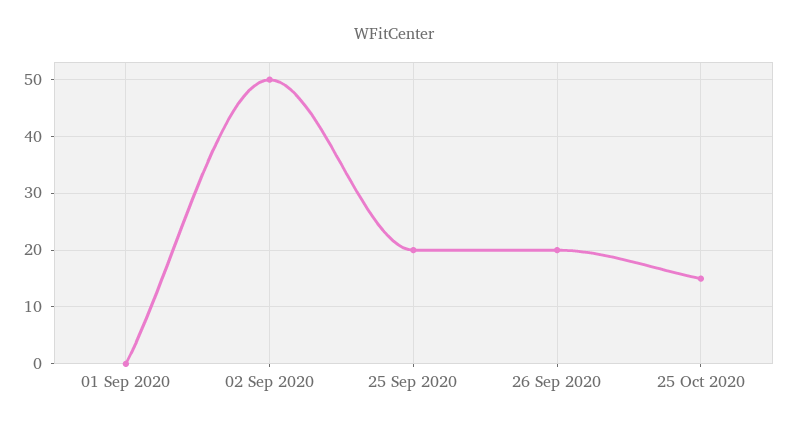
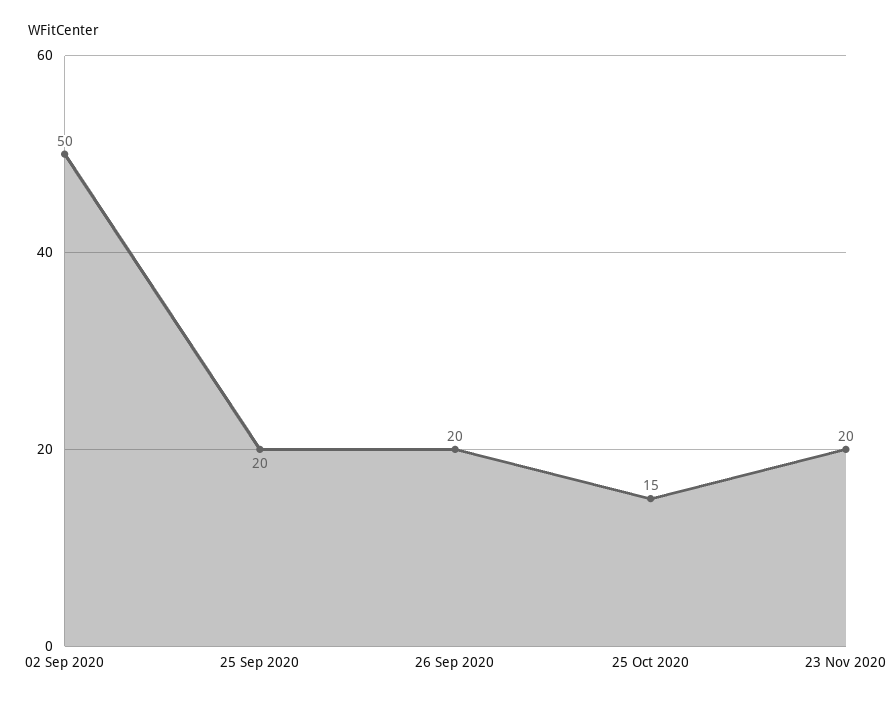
01 Sep 2020: 0 -> none
23 Nov 2020: none -> 20

